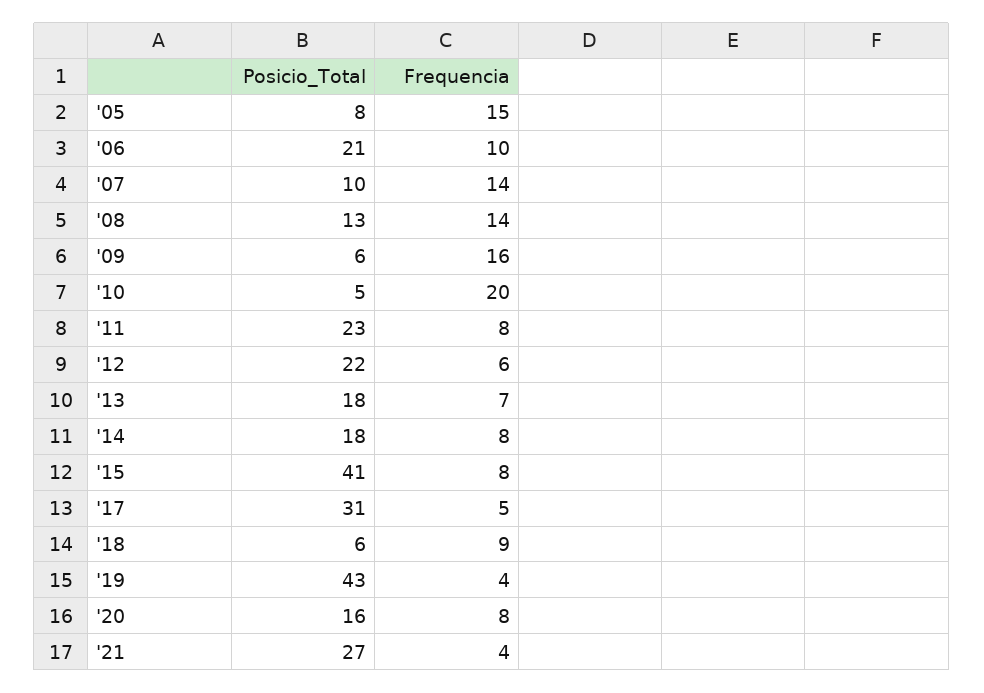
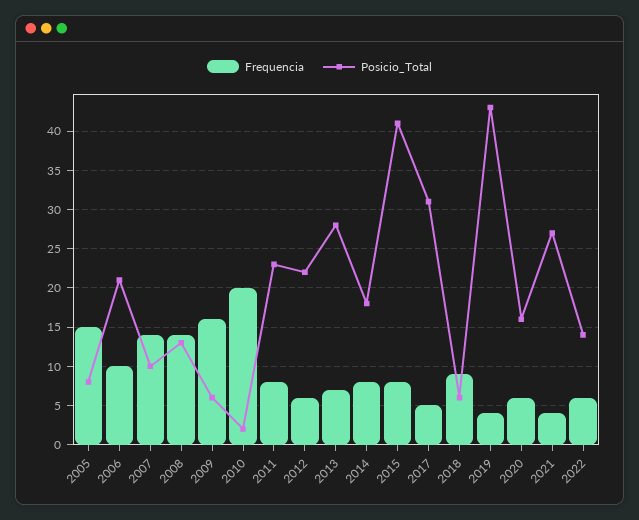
Posicio_Total, '10: 5 -> 2
Posicio_Total, '13: 18 -> 28
Frequencia, '20: 8 -> 6
Frequencia, 2022: none -> 6
Posicio_Total, 2022: none -> 14

